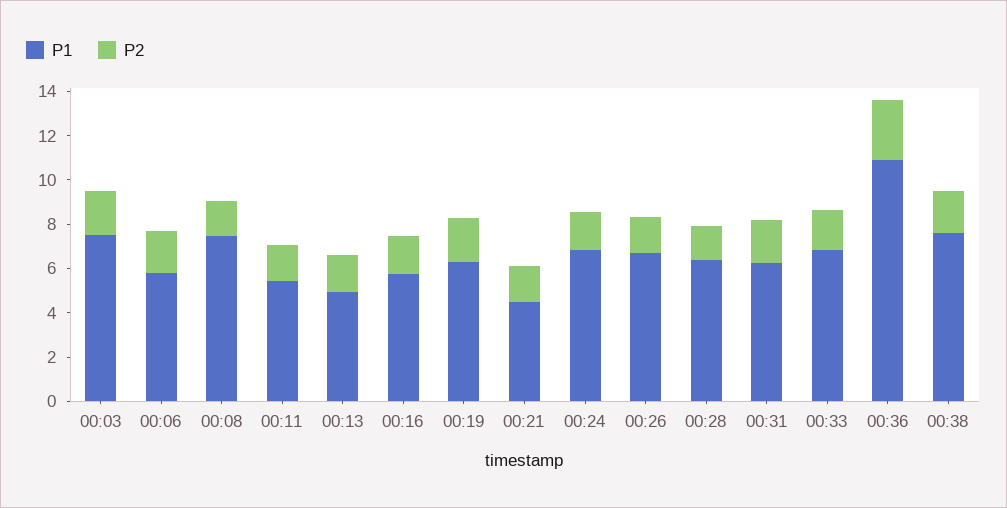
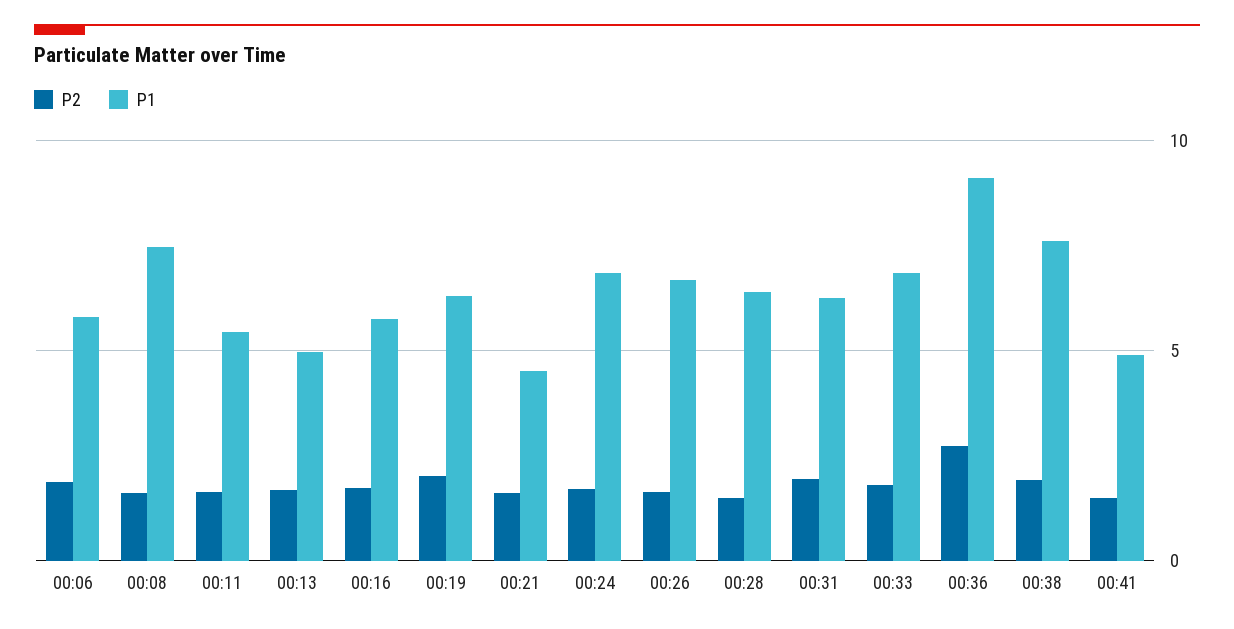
P1, 00:03: 7.5 -> none
P2, 00:03: 2 -> none
P1, 00:36: 11 -> 9
P2, 00:41: none -> 1.5
P1, 00:41: none -> 5

